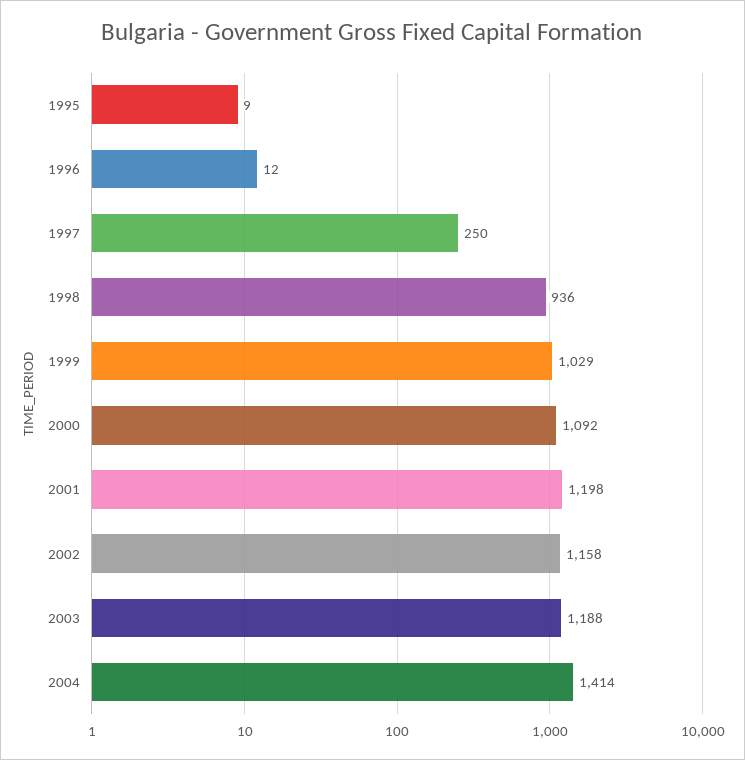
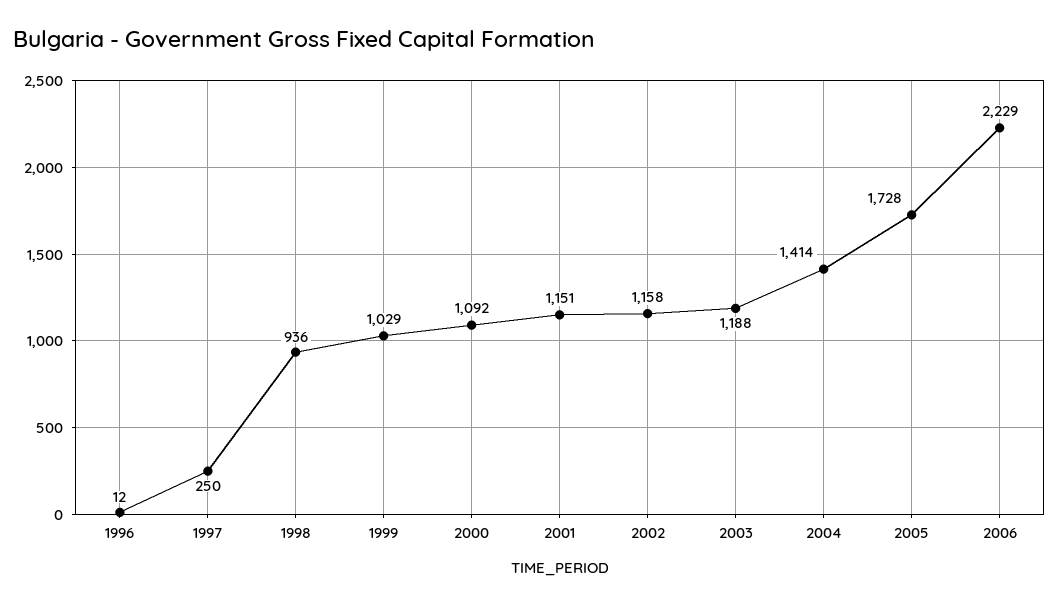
1995: 9 -> none
2001: 1198 -> 1151
2005: none -> 1728
2006: none -> 2229

